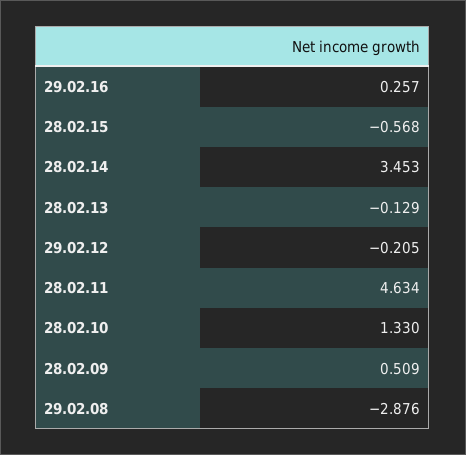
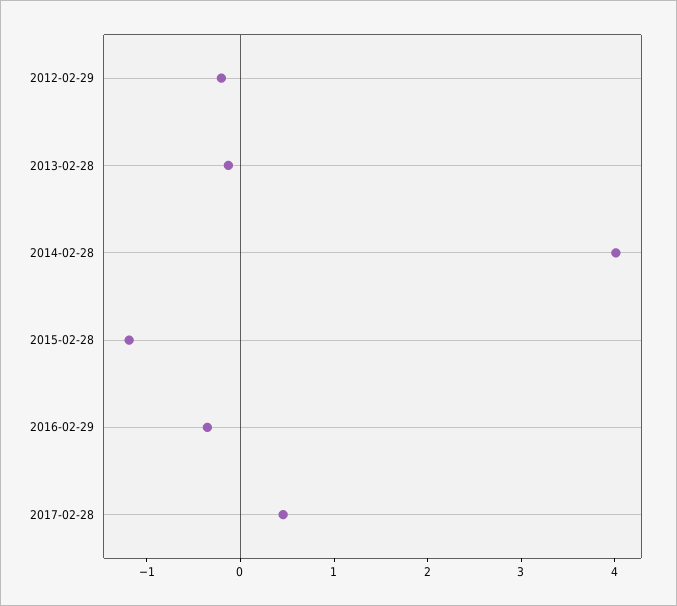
29.02.16: 0.257 -> -0.4
28.02.15: -0.568 -> -1.2
28.02.14: 3.453 -> 4
28.02.11: 4.634 -> none
28.02.10: 1.33 -> none
28.02.09: 0.509 -> none
29.02.08: -2.876 -> none
2017-02-28: none -> 0.4

